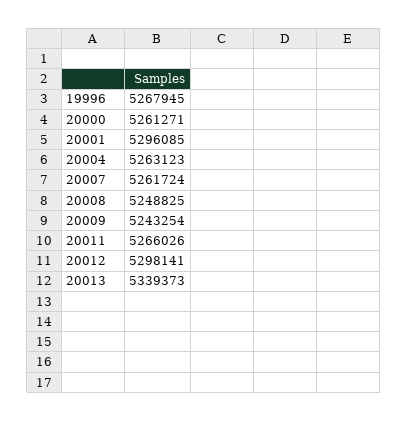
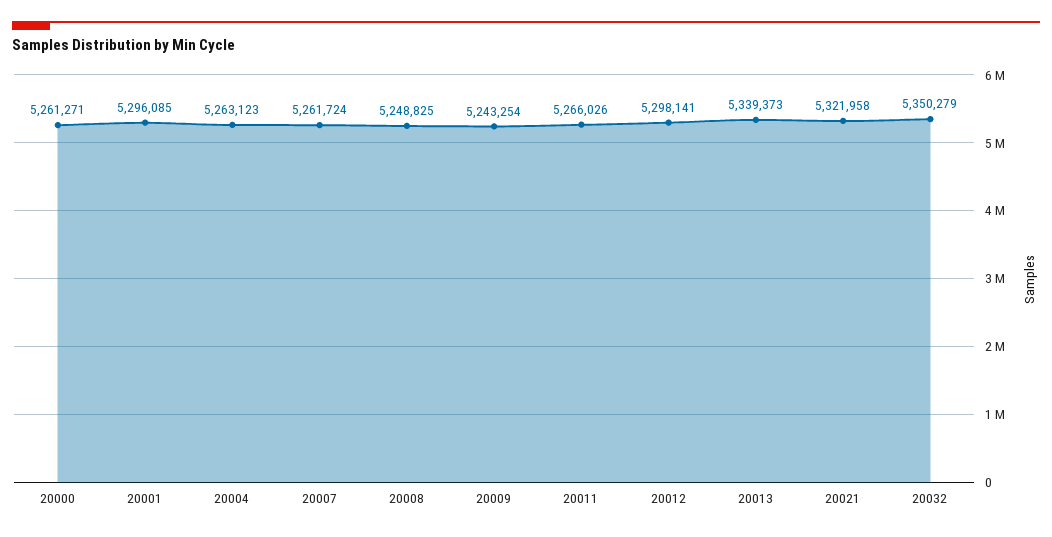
19996: 5267945 -> none
20021: none -> 5321958
20032: none -> 5350279

